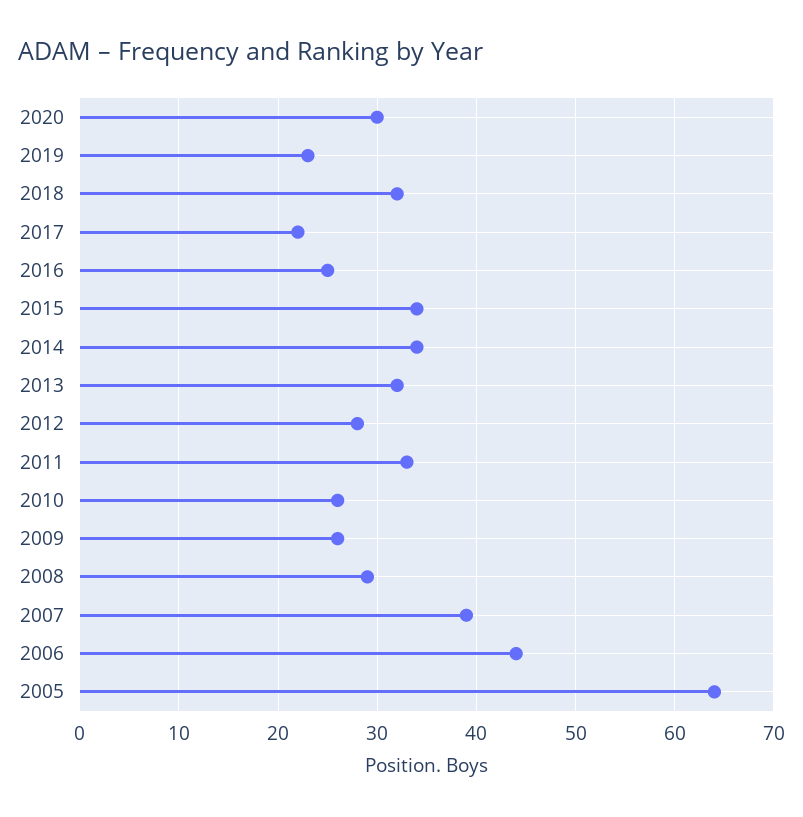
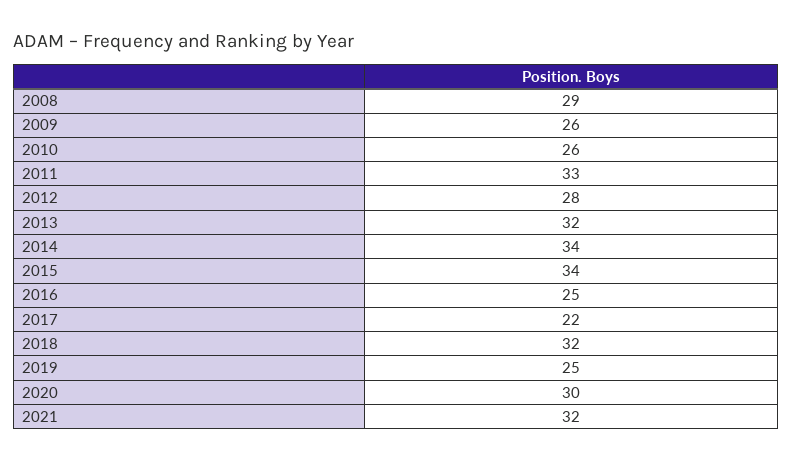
2019: 23 -> 25
2007: 39 -> none
2006: 44 -> none
2005: 64 -> none
2021: none -> 32

